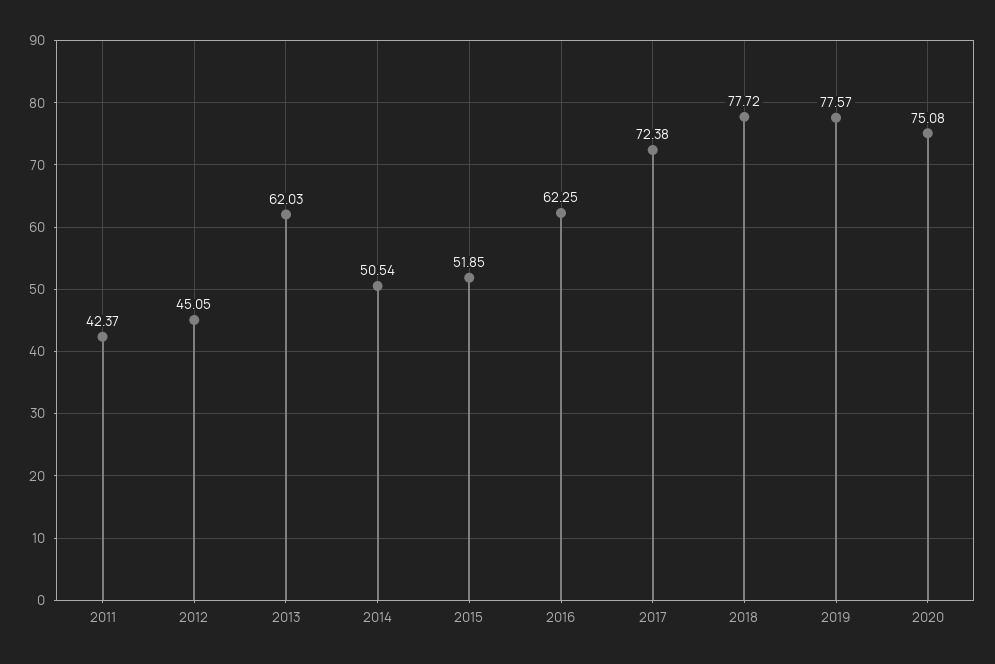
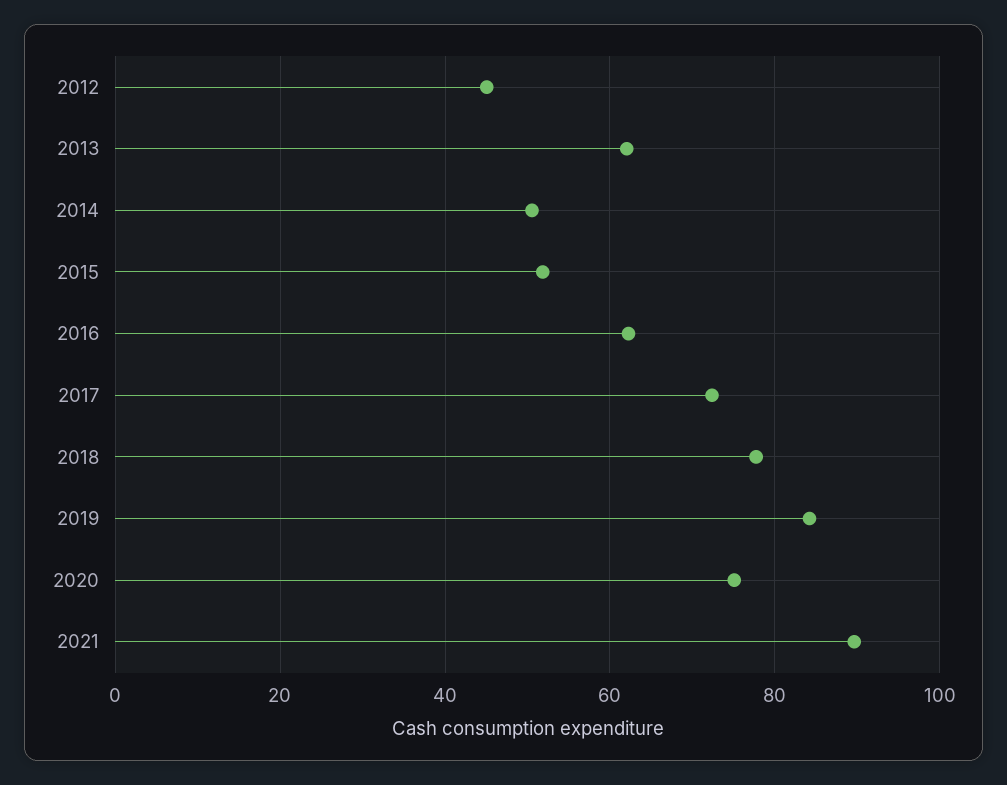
2011: 42.37 -> none
2019: 77.57 -> 84
2021: none -> 90

